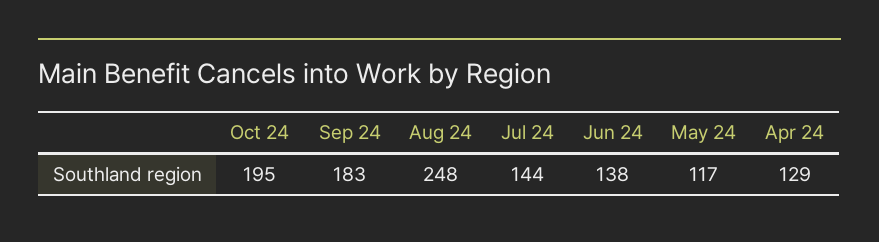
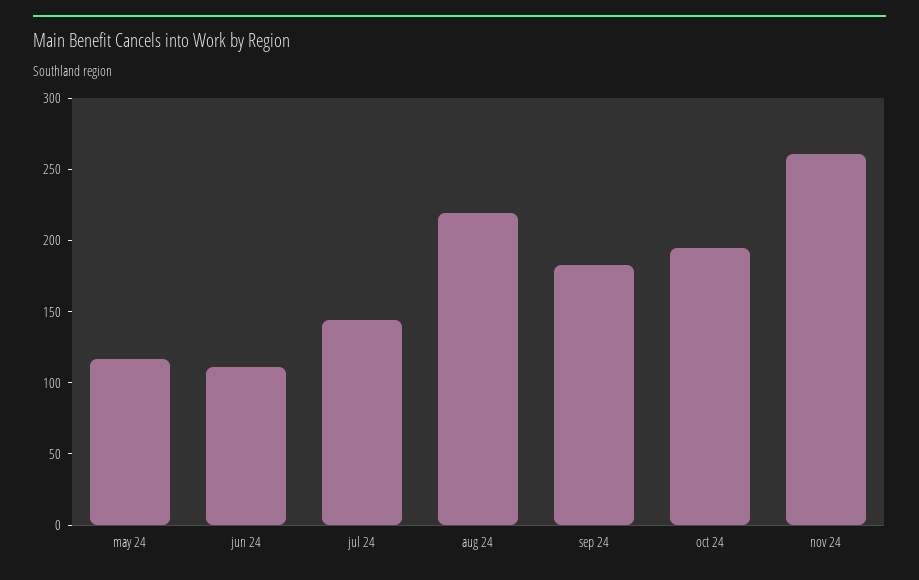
Aug 24: 248 -> 220
Jun 24: 138 -> 110
Apr 24: 129 -> none
nov 24: none -> 260

